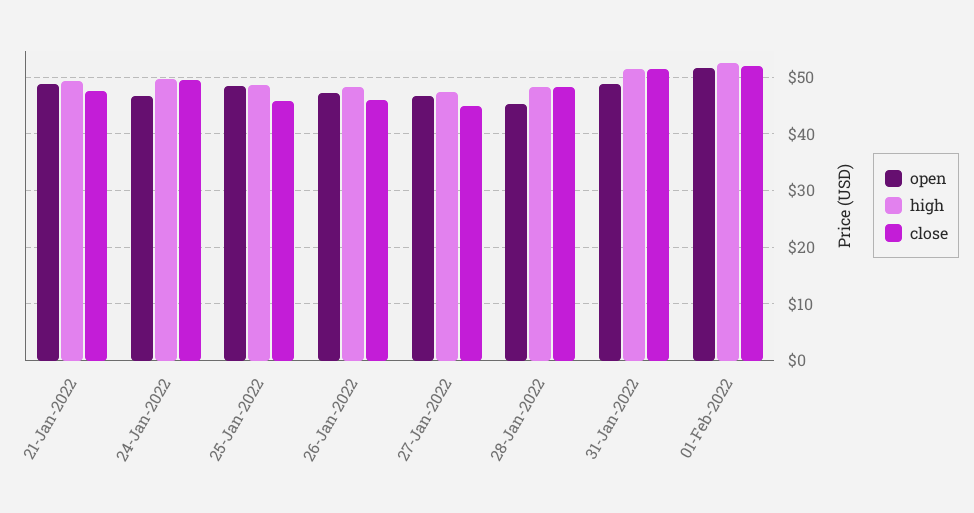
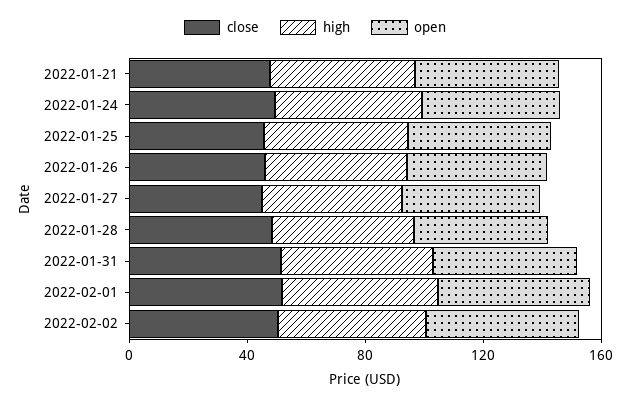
close, 2022-02-02: none -> 50
high, 2022-02-02: none -> 50
open, 2022-02-02: none -> 50

